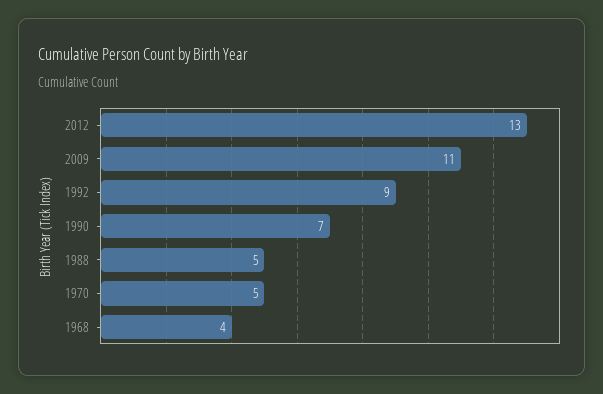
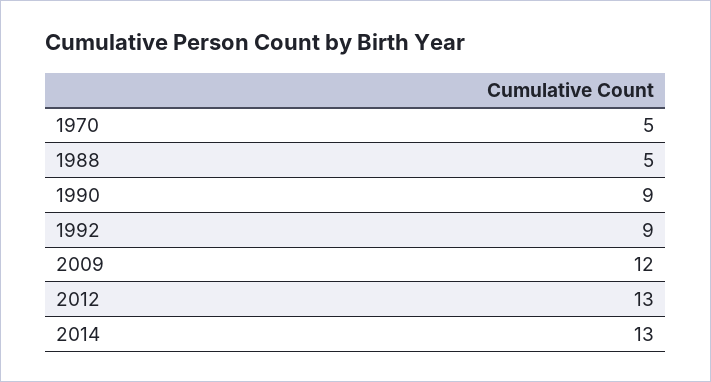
2009: 11 -> 12
1990: 7 -> 9
1968: 4 -> none
2014: none -> 13

